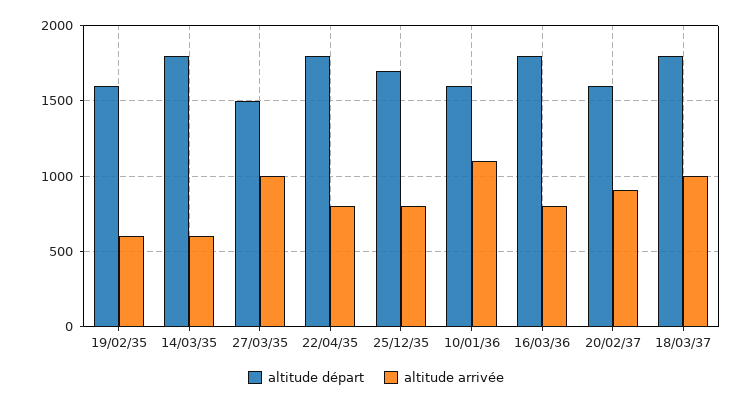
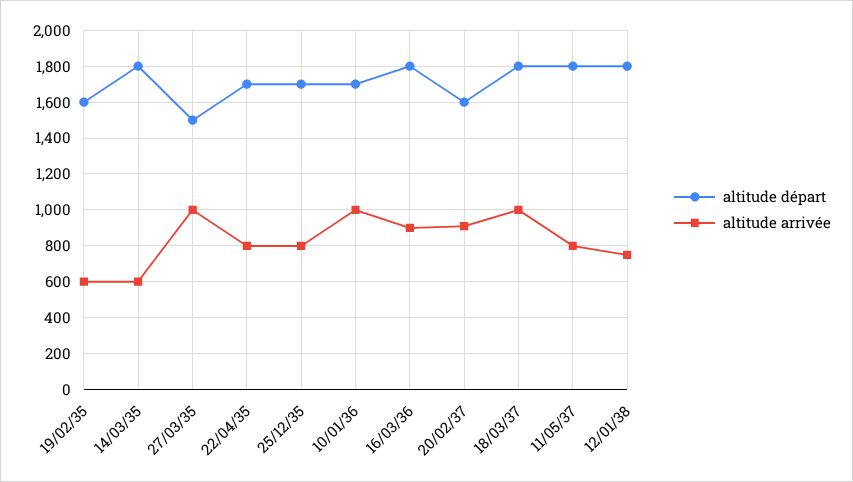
altitude départ, 22/04/35: 1800 -> 1700
altitude départ, 10/01/36: 1600 -> 1700
altitude arrivée, 10/01/36: 1100 -> 1000
altitude arrivée, 16/03/36: 800 -> 900
altitude départ, 11/05/37: none -> 1800
altitude arrivée, 11/05/37: none -> 800
altitude départ, 12/01/38: none -> 1800
altitude arrivée, 12/01/38: none -> 750

